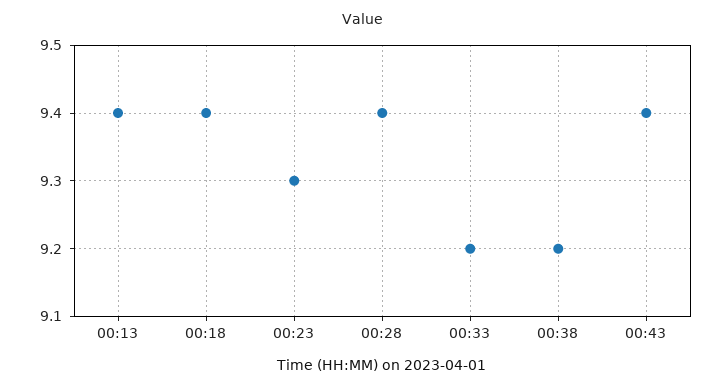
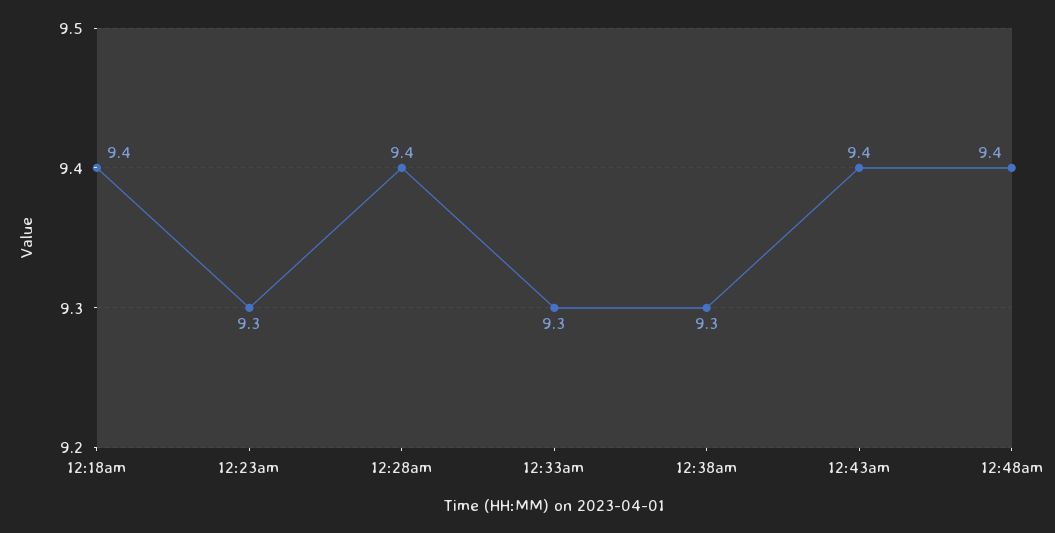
00:13: 9.4 -> none
00:33: 9.2 -> 9.3
00:38: 9.2 -> 9.3
12:48am: none -> 9.4

